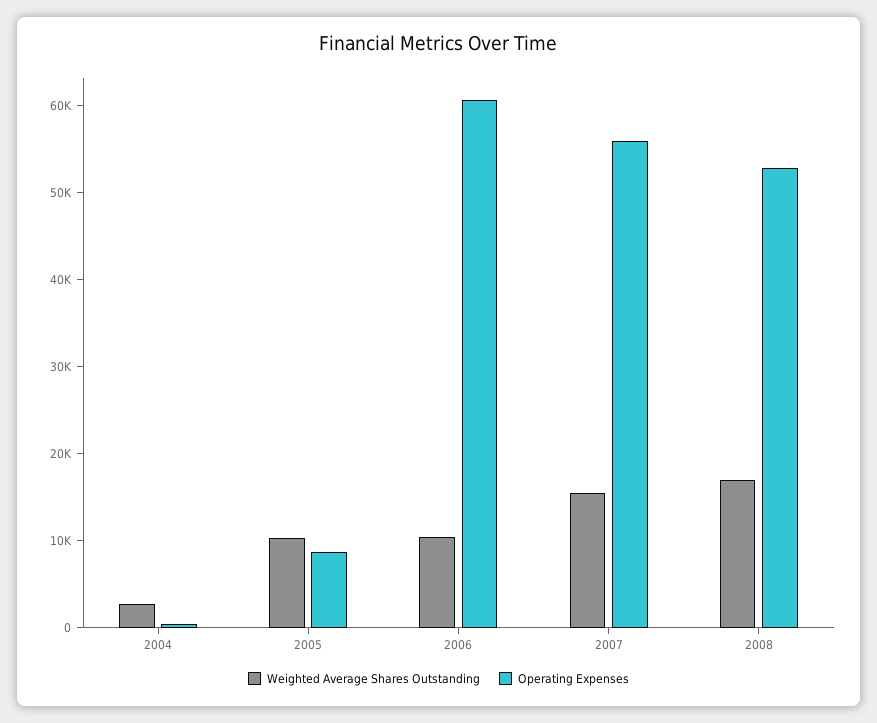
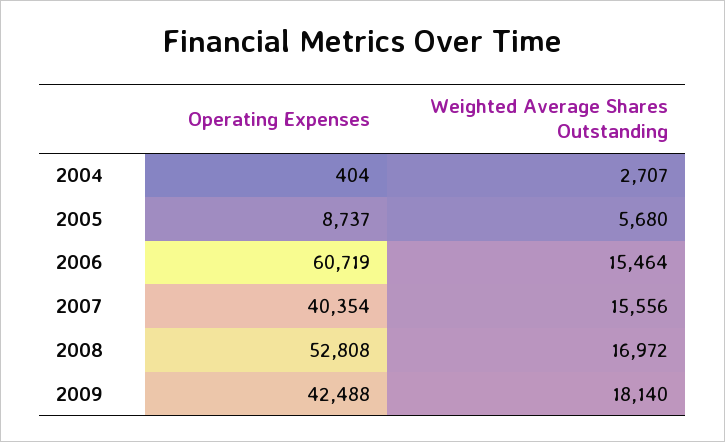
Weighted Average Shares Outstanding, 2005: 10000 -> 5680
Weighted Average Shares Outstanding, 2006: 10000 -> 15464
Operating Expenses, 2007: 56000 -> 40354
Operating Expenses, 2009: none -> 42488
Weighted Average Shares Outstanding, 2009: none -> 18140

